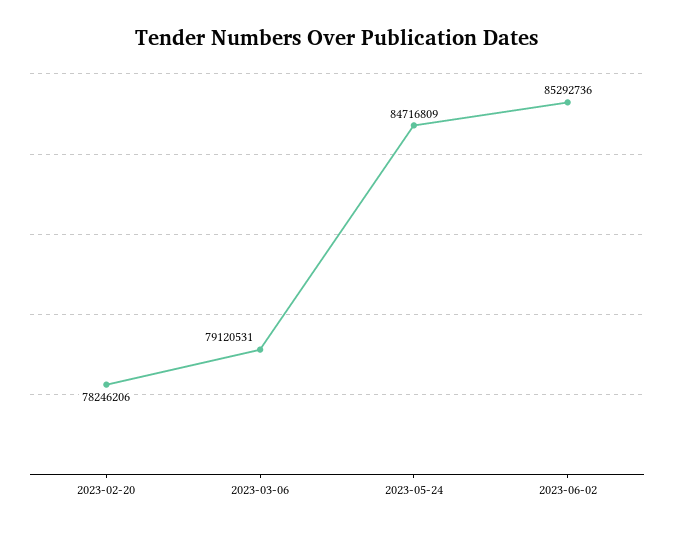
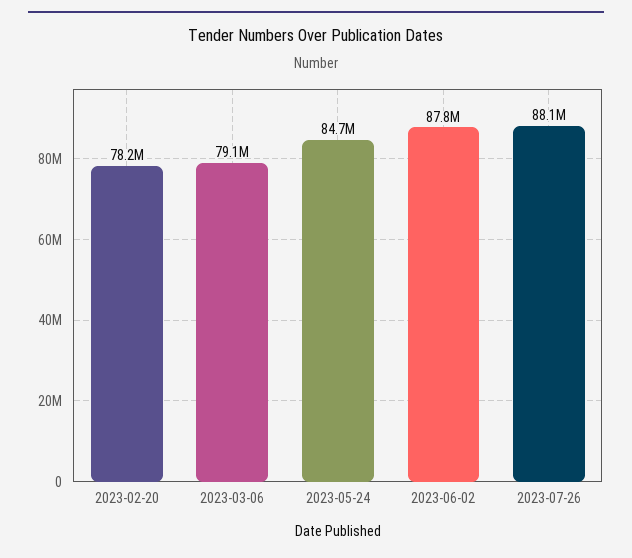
2023-06-02: 85292736 -> 87800000
2023-07-26: none -> 88100000

